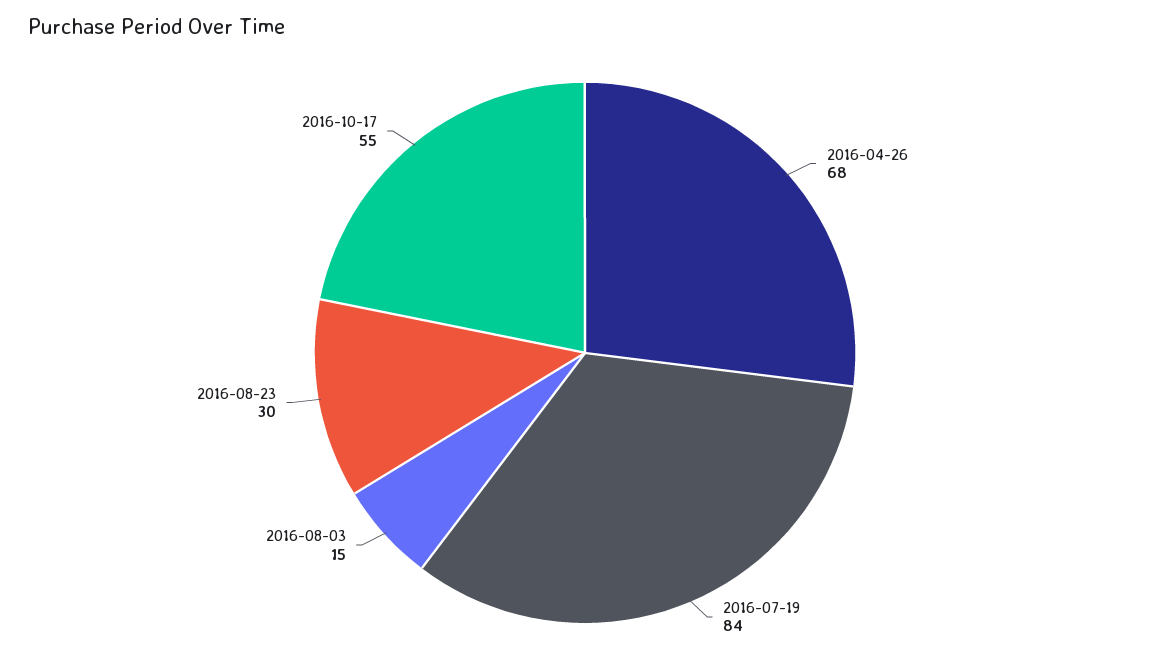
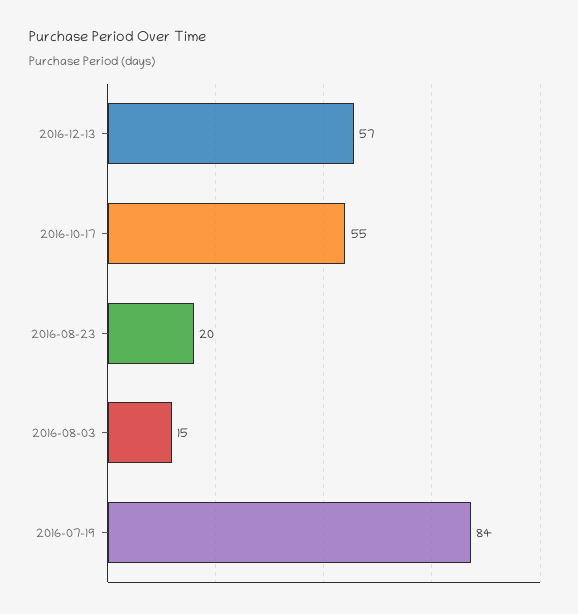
2016-04-26: 68 -> none
2016-08-23: 30 -> 20
2016-12-13: none -> 57

